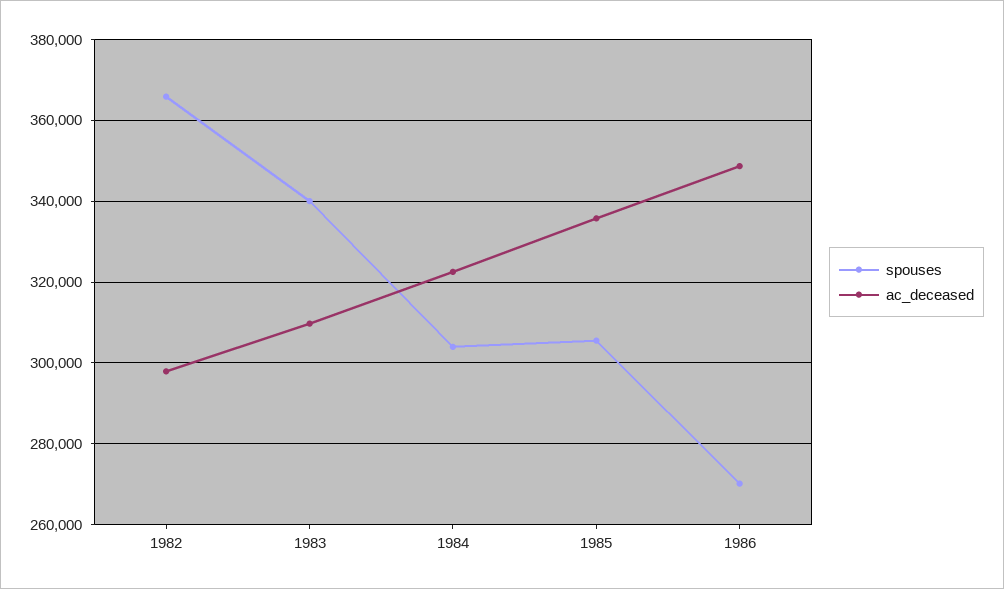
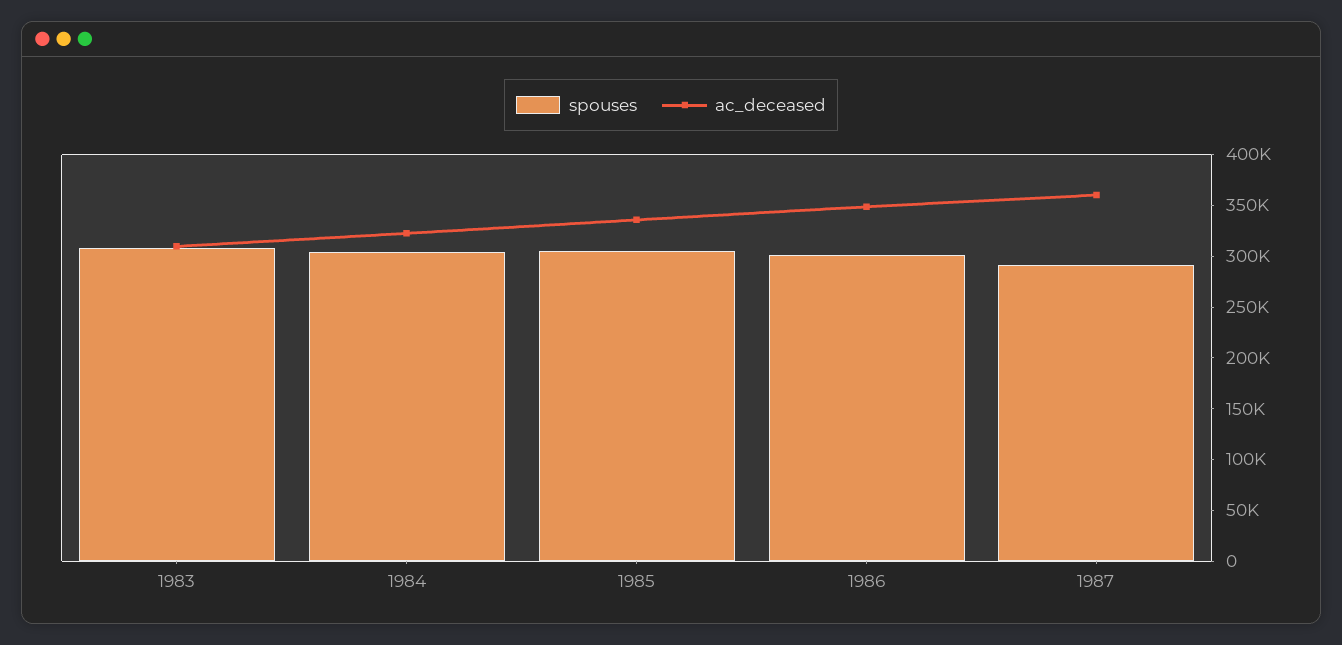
spouses, 1982: 366000 -> none
ac_deceased, 1982: 298000 -> none
spouses, 1983: 340000 -> 310000
spouses, 1986: 270000 -> 300000
spouses, 1987: none -> 290000
ac_deceased, 1987: none -> 360000

